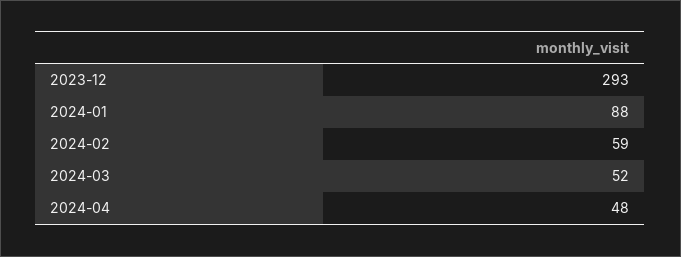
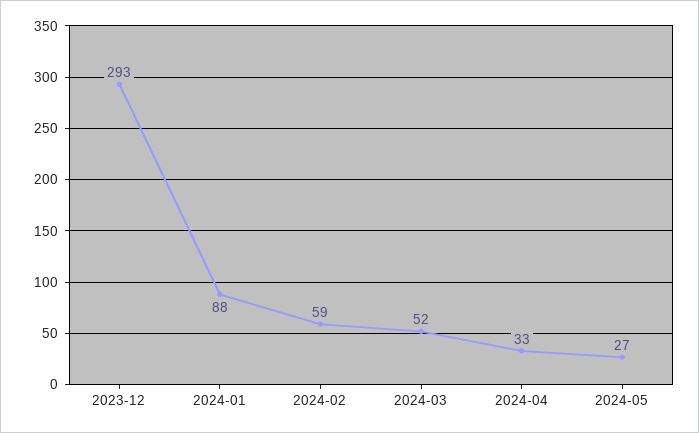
2024-04: 48 -> 33
2024-05: none -> 27

